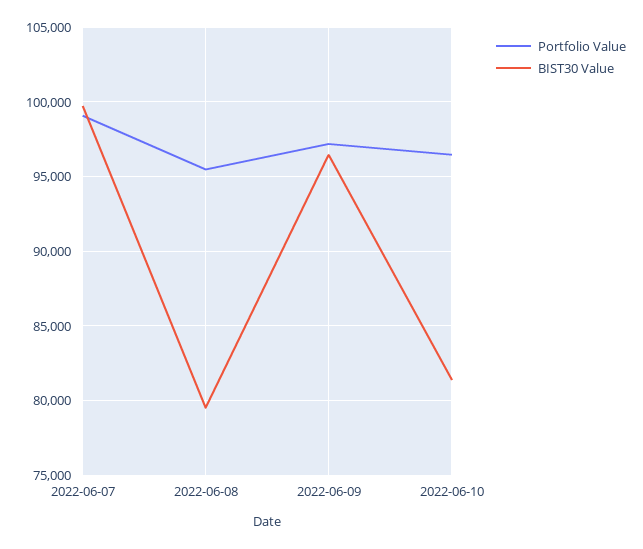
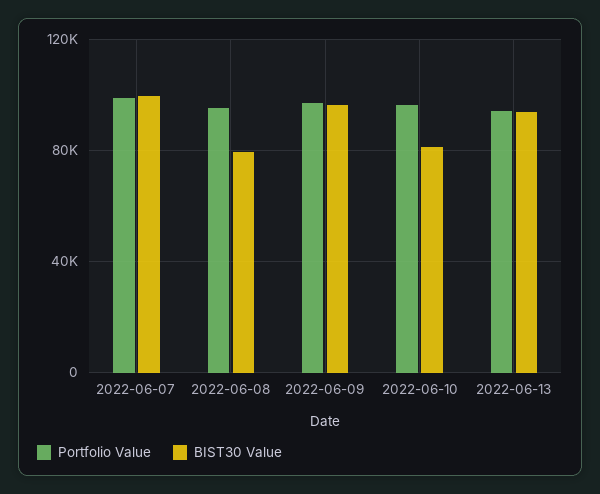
Portfolio Value, 2022-06-13: none -> 95000
BIST30 Value, 2022-06-13: none -> 95000

